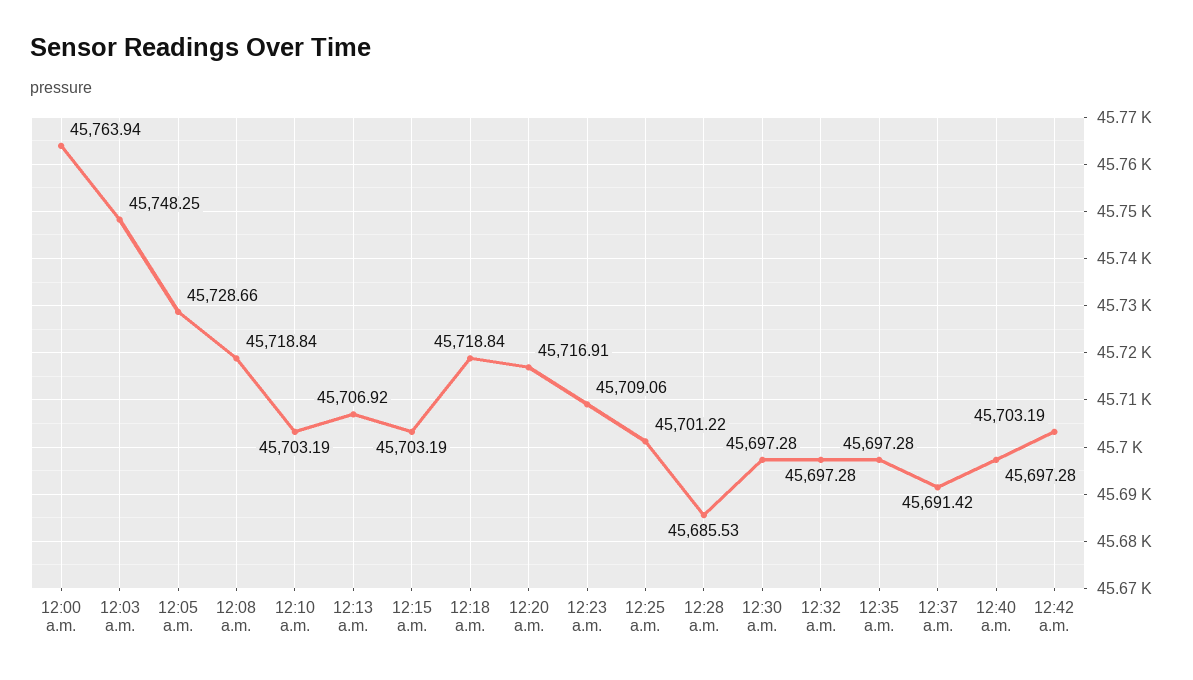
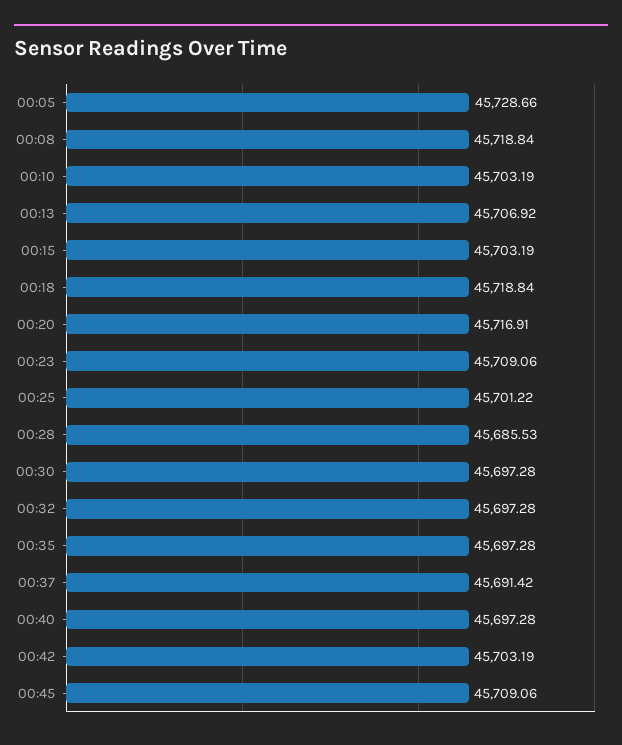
12:00 a.m.: 45763.94 -> none
12:03 a.m.: 45748.25 -> none
00:45: none -> 45709.06

